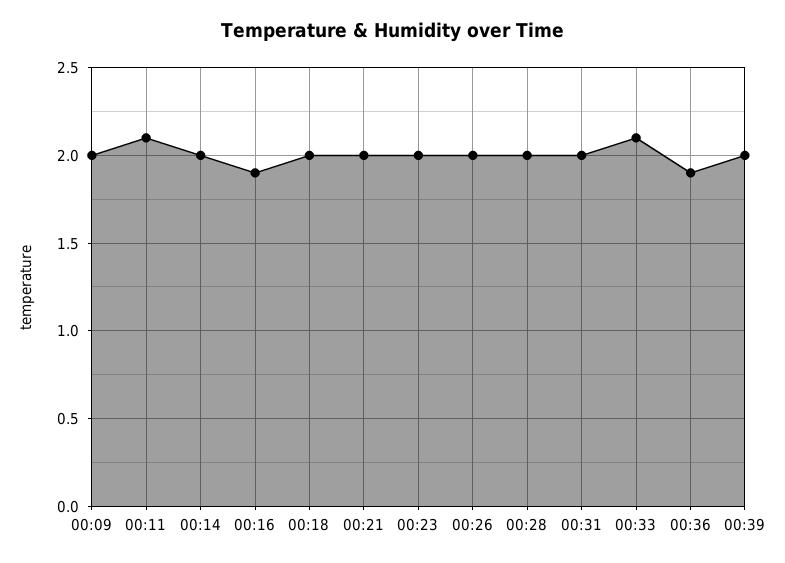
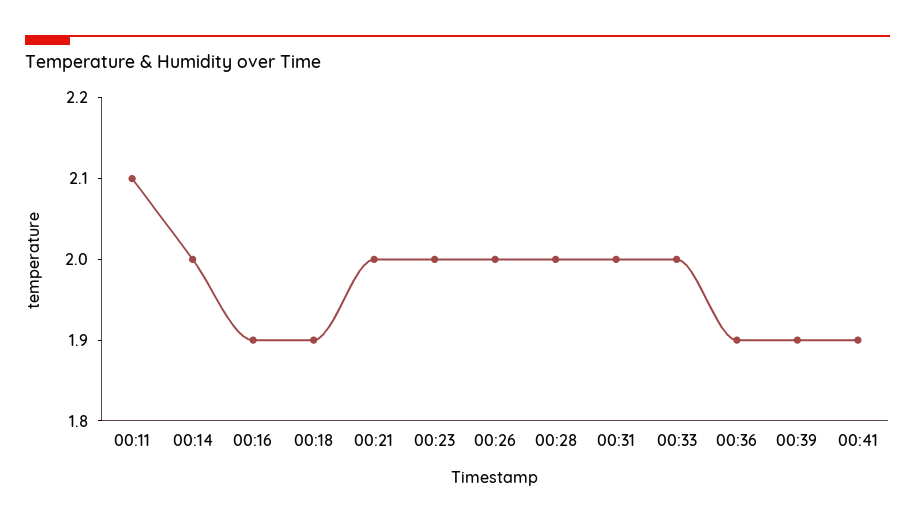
00:09: 2 -> none
00:18: 2 -> 1.9
00:33: 2.1 -> 2
00:39: 2 -> 1.9
00:41: none -> 1.9

